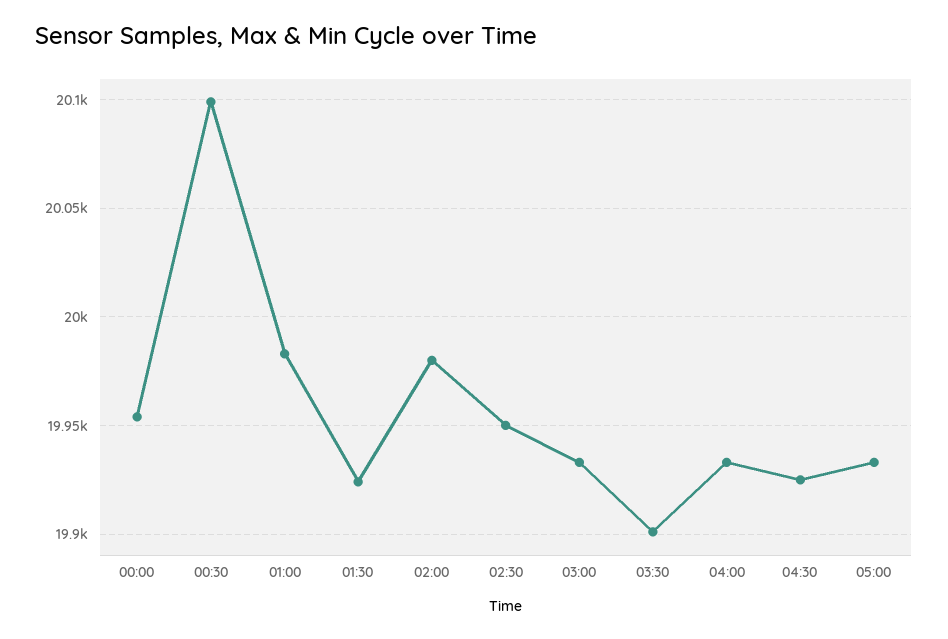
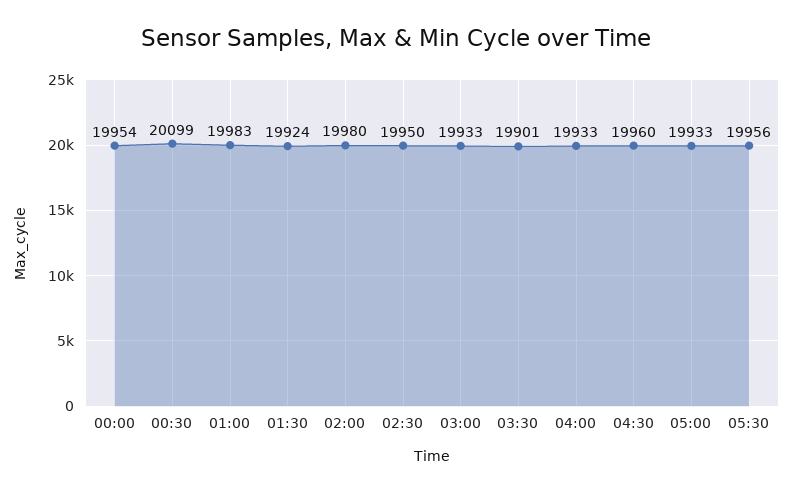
04:30: 19925 -> 19960
05:30: none -> 19956

